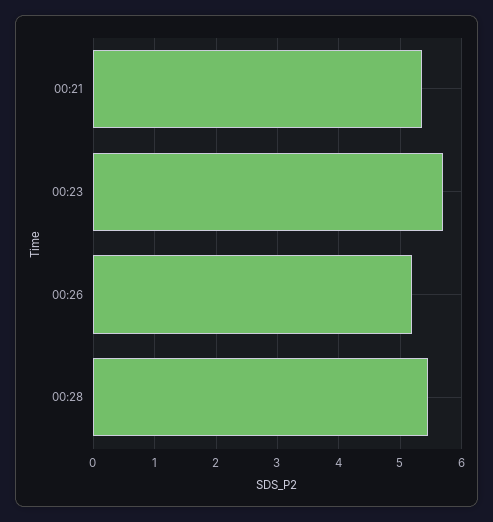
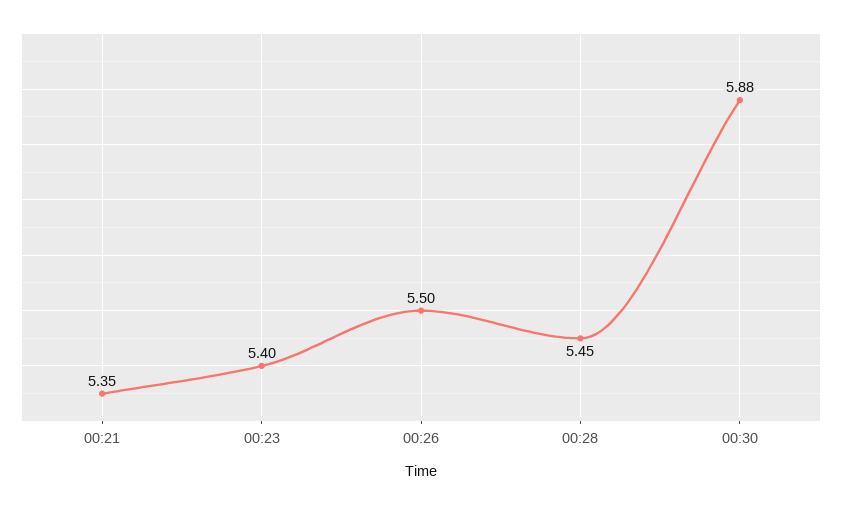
00:23: 5.7 -> 5.4
00:26: 5.2 -> 5.5
00:30: none -> 5.88

